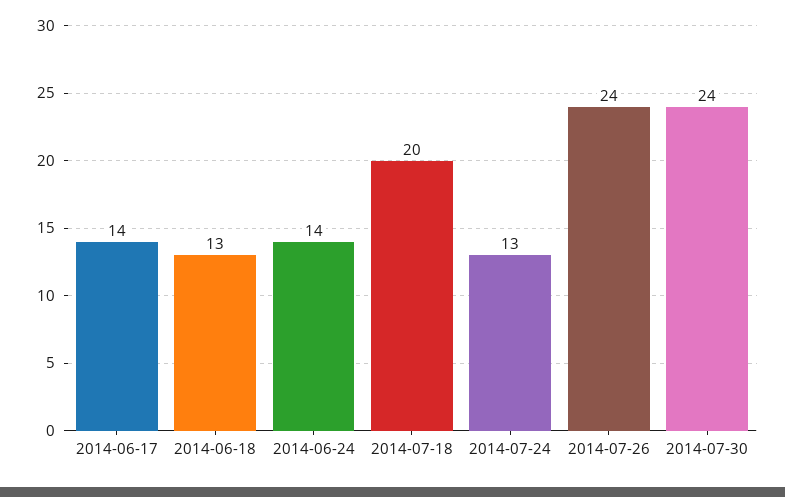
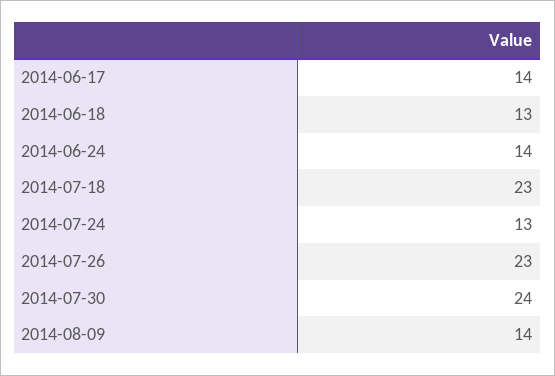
2014-07-18: 20 -> 23
2014-07-26: 24 -> 23
2014-08-09: none -> 14

